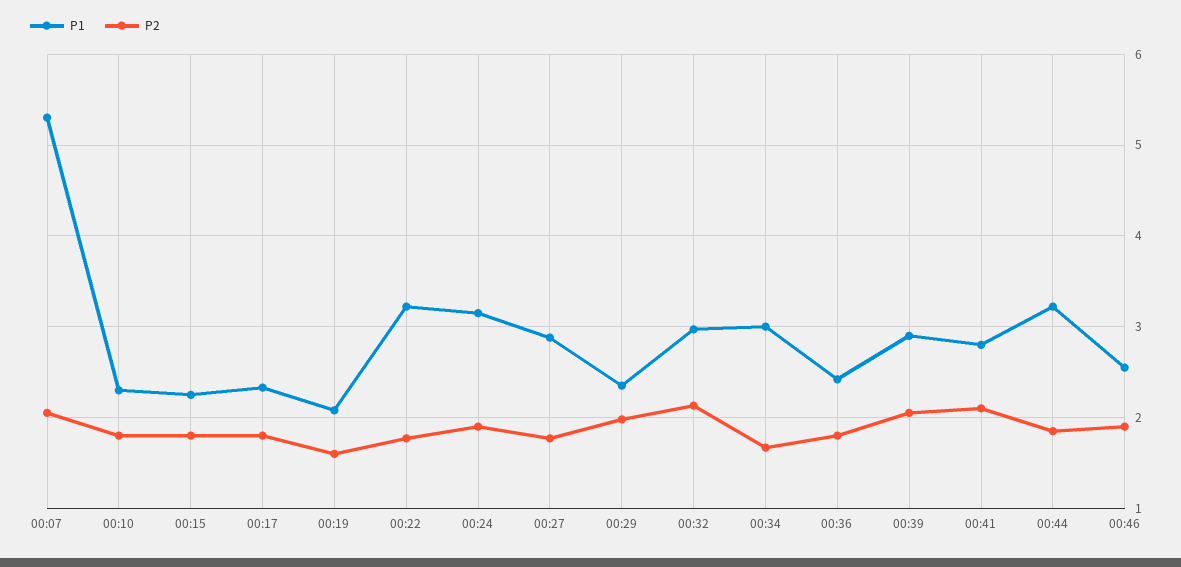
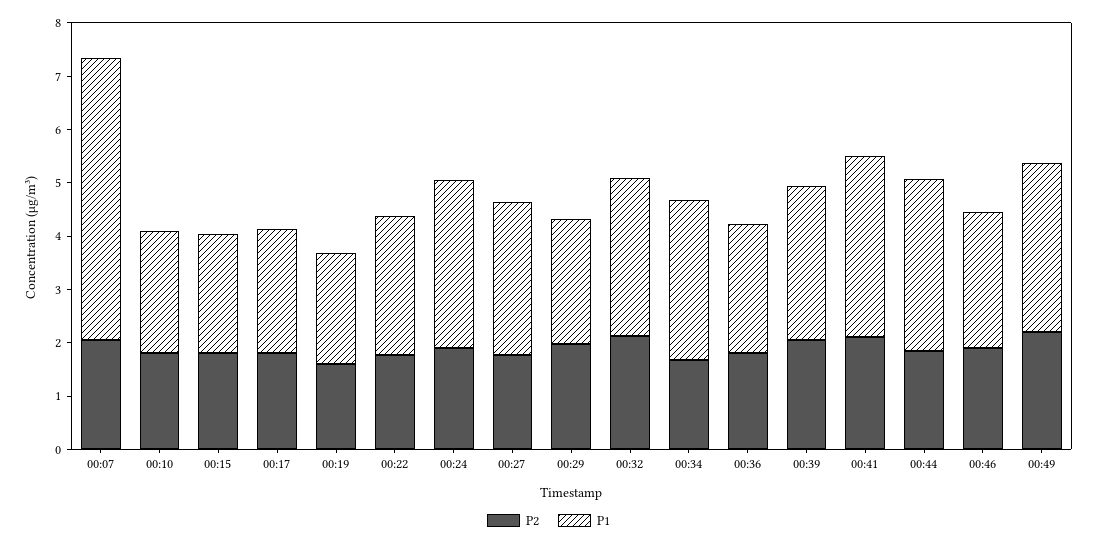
P1, 00:22: 3.2 -> 2.6
P1, 00:41: 2.8 -> 3.4
P2, 00:49: none -> 2.2
P1, 00:49: none -> 3.2

